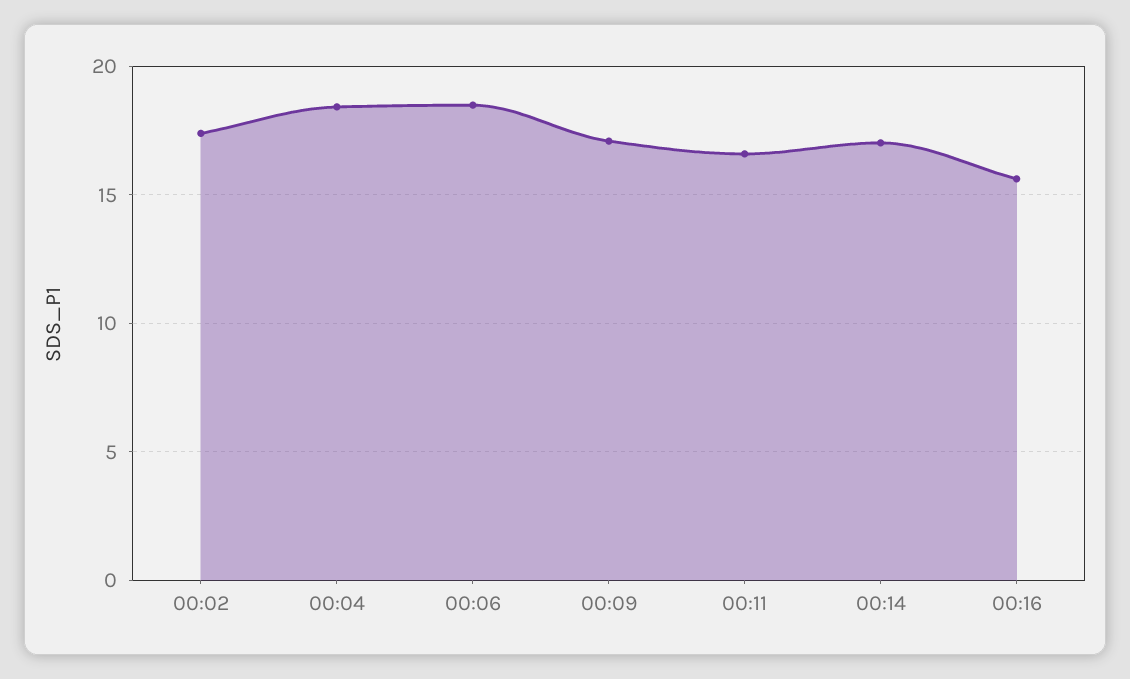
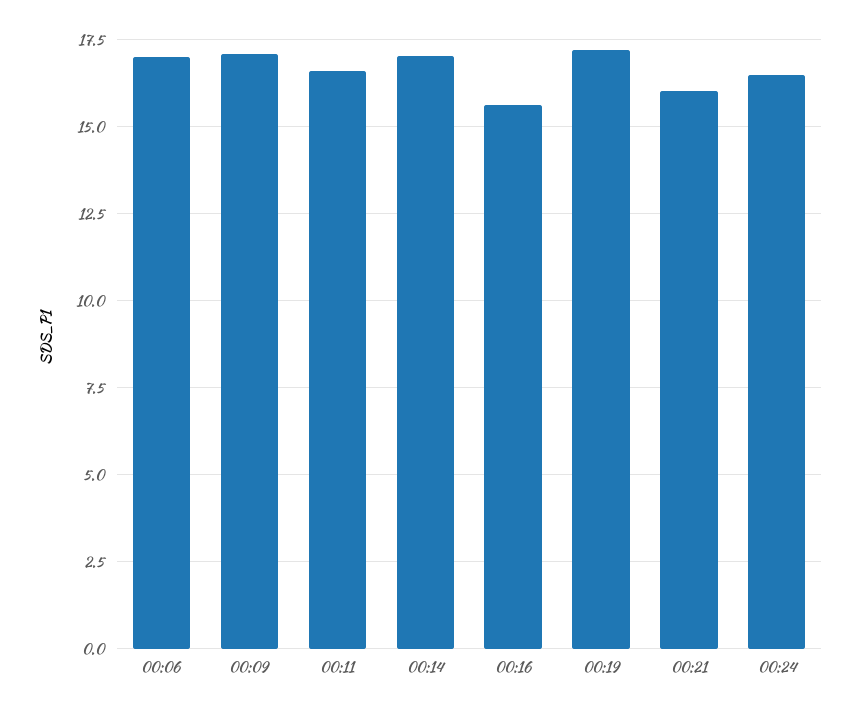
00:02: 17.5 -> none
00:04: 18.5 -> none
00:06: 18.5 -> 17
00:19: none -> 17.25
00:21: none -> 16
00:24: none -> 16.5

